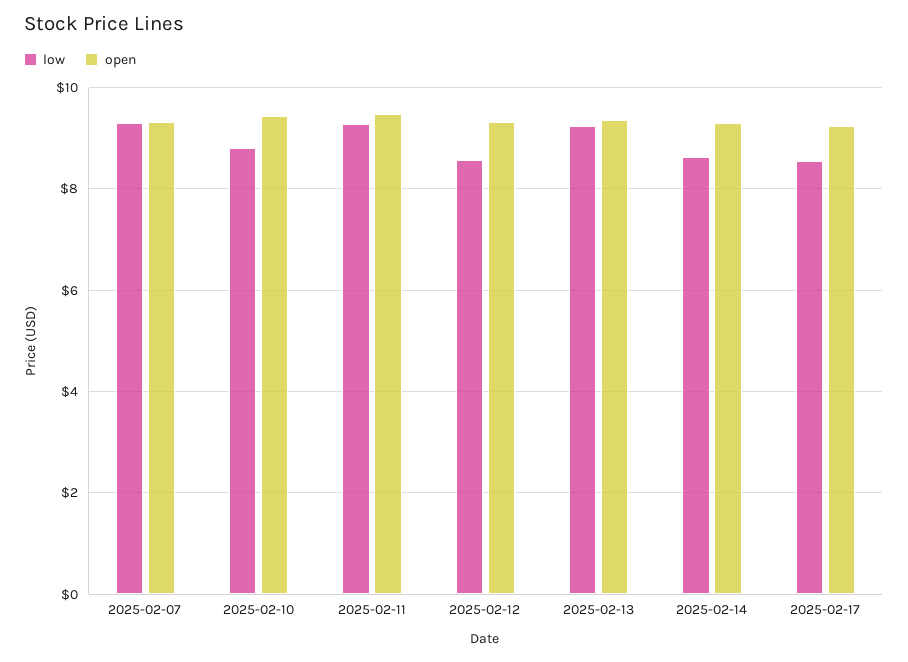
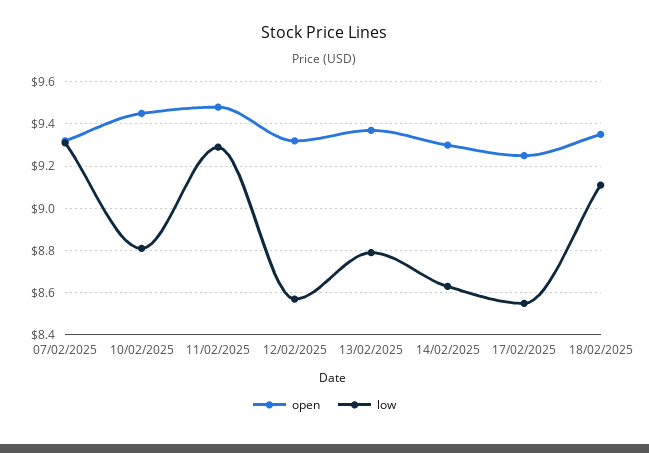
low, 2025-02-13: 9.2 -> 8.8
open, 18/02/2025: none -> 9.35
low, 18/02/2025: none -> 9.1

